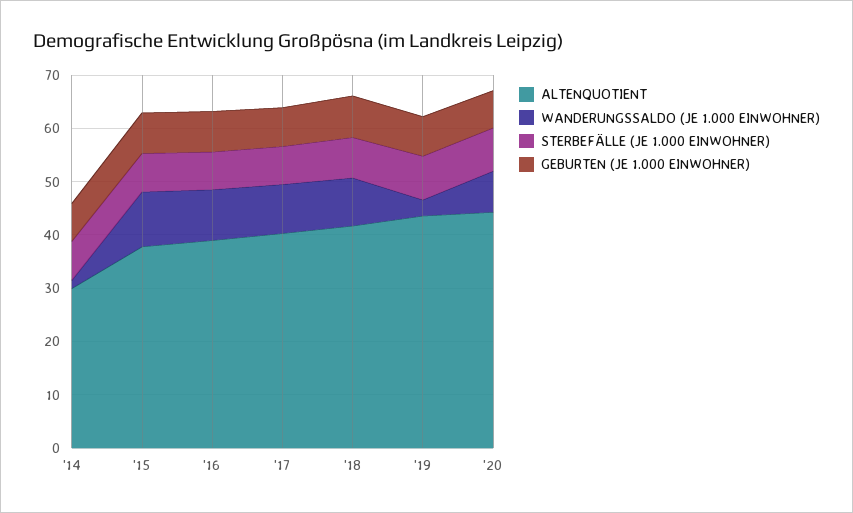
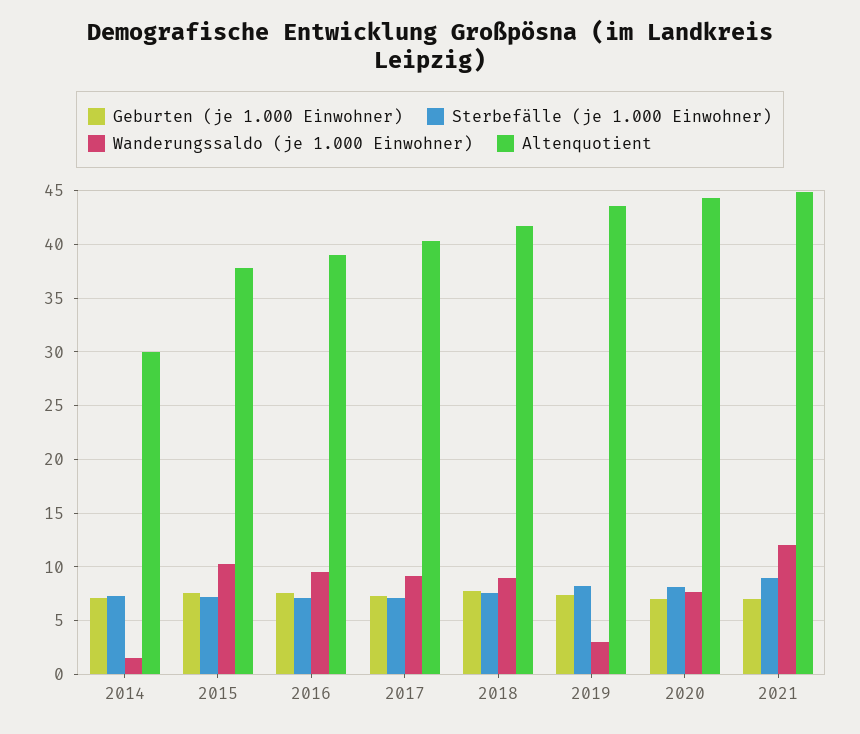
GEBURTEN (JE 1.000 EINWOHNER), 2021: none -> 7
STERBEFÄLLE (JE 1.000 EINWOHNER), 2021: none -> 9
WANDERUNGSSALDO (JE 1.000 EINWOHNER), 2021: none -> 12
ALTENQUOTIENT, 2021: none -> 45

